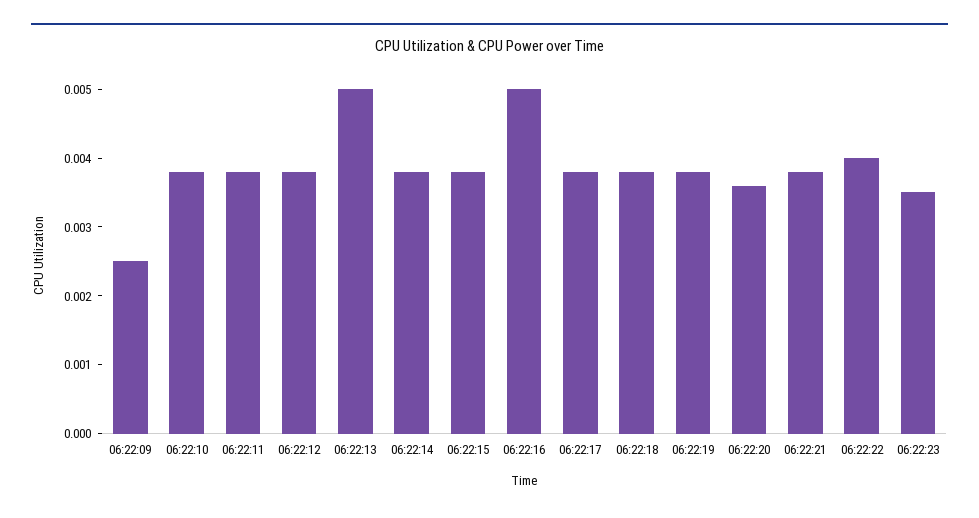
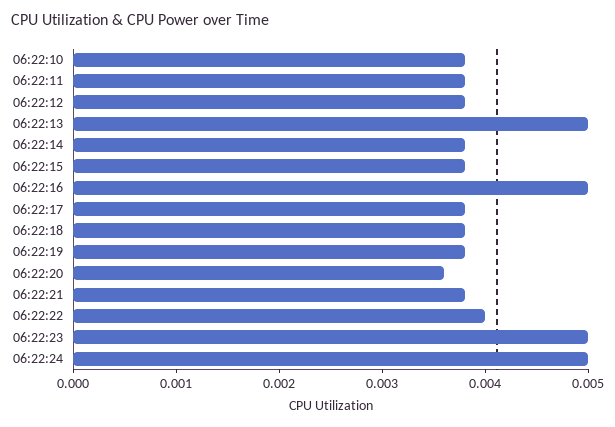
06:22:09: 0.0025 -> none
06:22:23: 0.0035 -> 0.005
06:22:24: none -> 0.005

